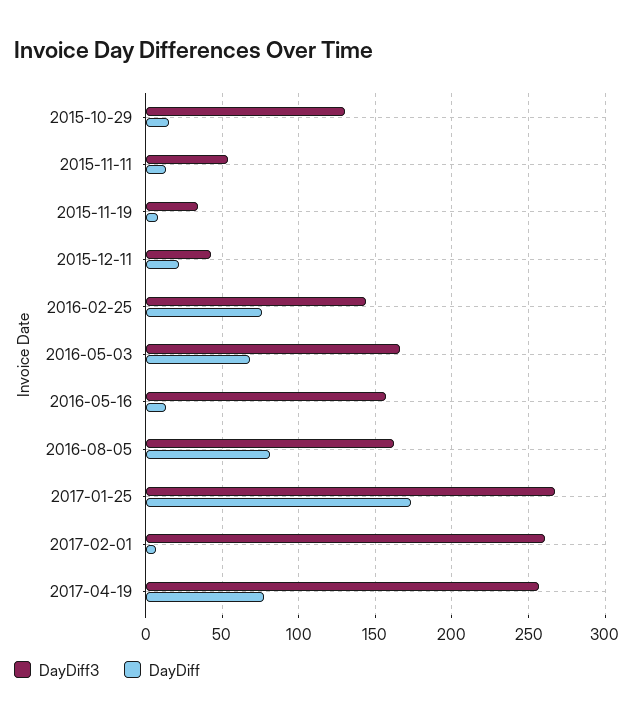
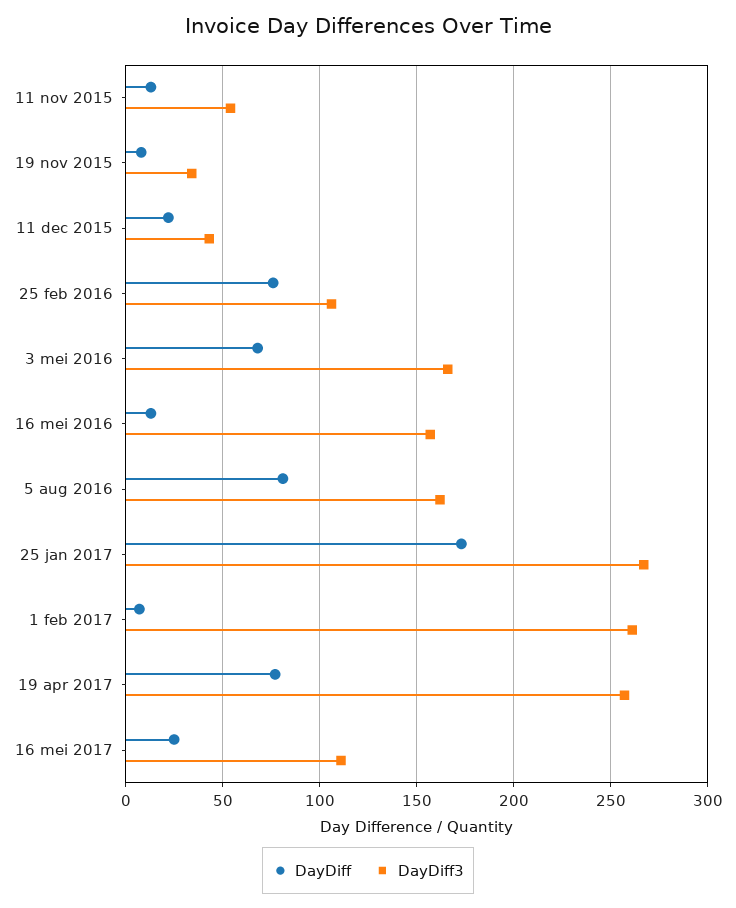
DayDiff3, 2015-10-29: 130 -> none
DayDiff, 2015-10-29: 15 -> none
DayDiff3, 2016-02-25: 145 -> 105
DayDiff, 16 mei 2017: none -> 25
DayDiff3, 16 mei 2017: none -> 110

